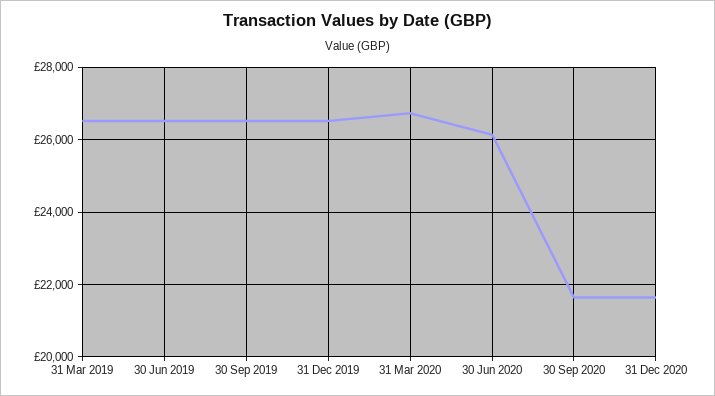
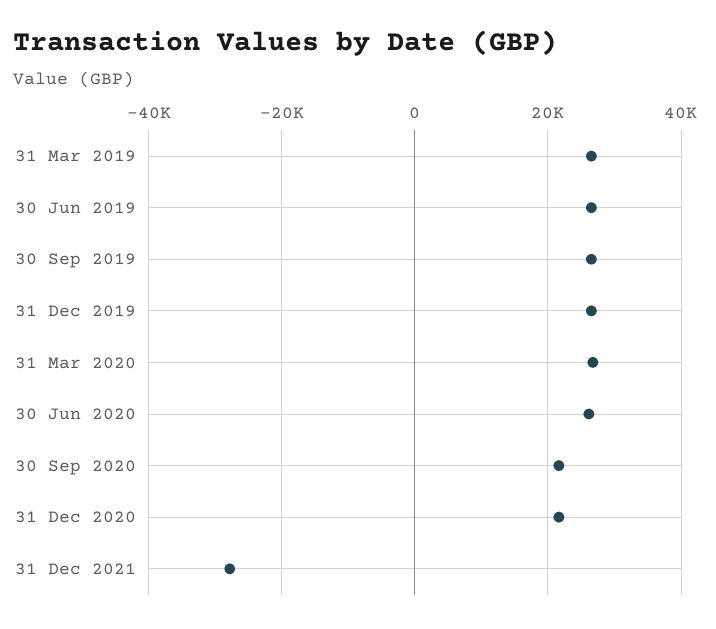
31 Dec 2021: none -> -28000

